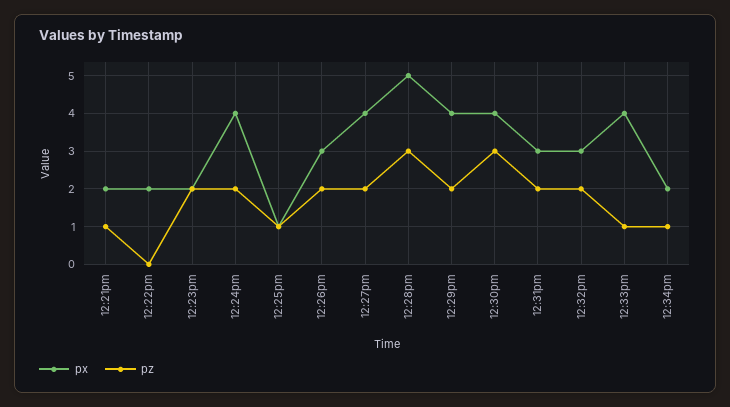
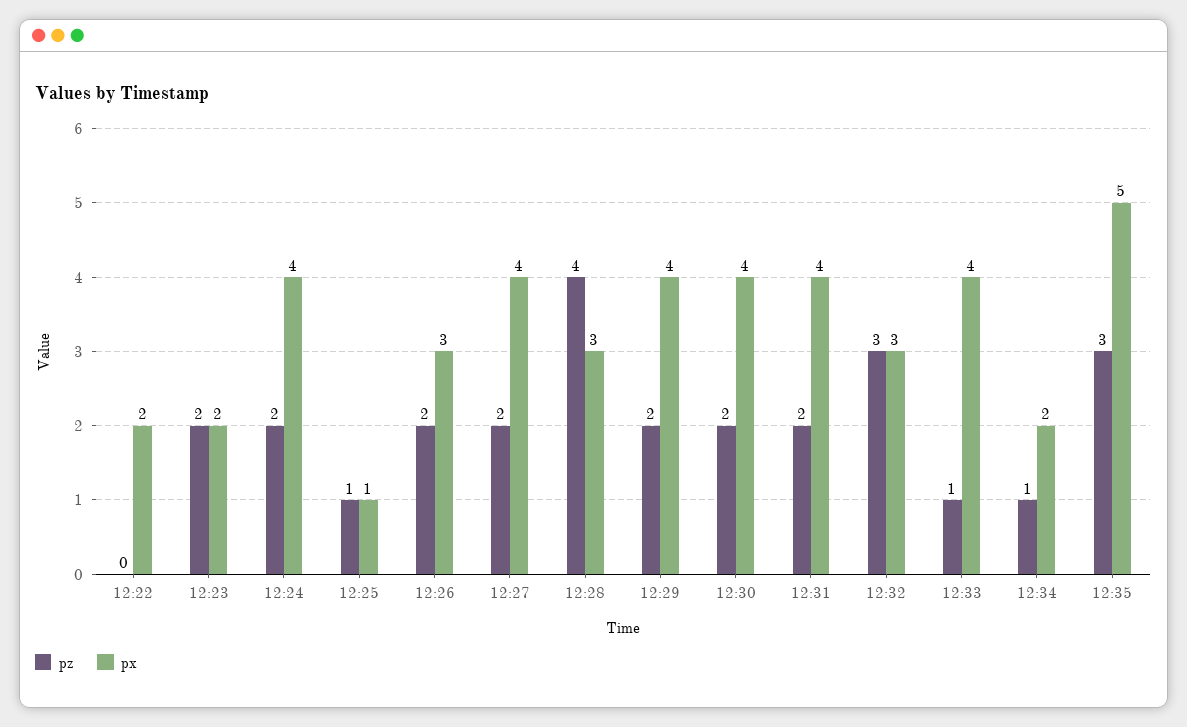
px, 12:21pm: 2 -> none
pz, 12:21pm: 1 -> none
px, 12:28pm: 5 -> 3
pz, 12:28pm: 3 -> 4
pz, 12:30pm: 3 -> 2
px, 12:31pm: 3 -> 4
pz, 12:32pm: 2 -> 3
pz, 12:35: none -> 3
px, 12:35: none -> 5

